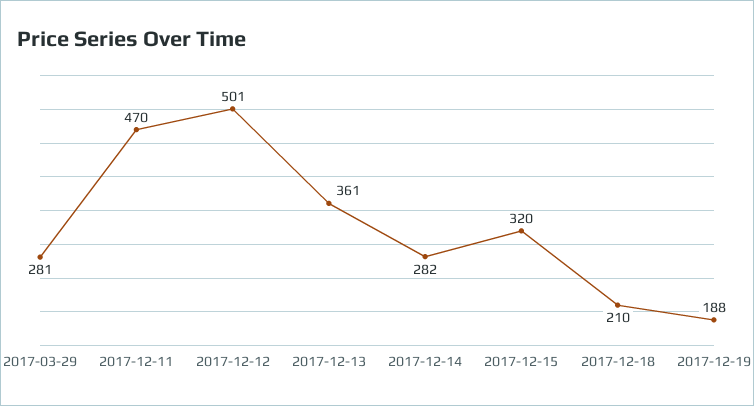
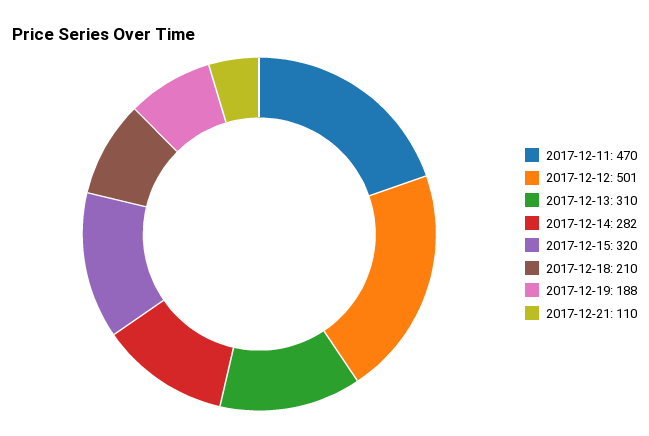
2017-03-29: 281 -> none
2017-12-13: 361 -> 310
2017-12-21: none -> 110

